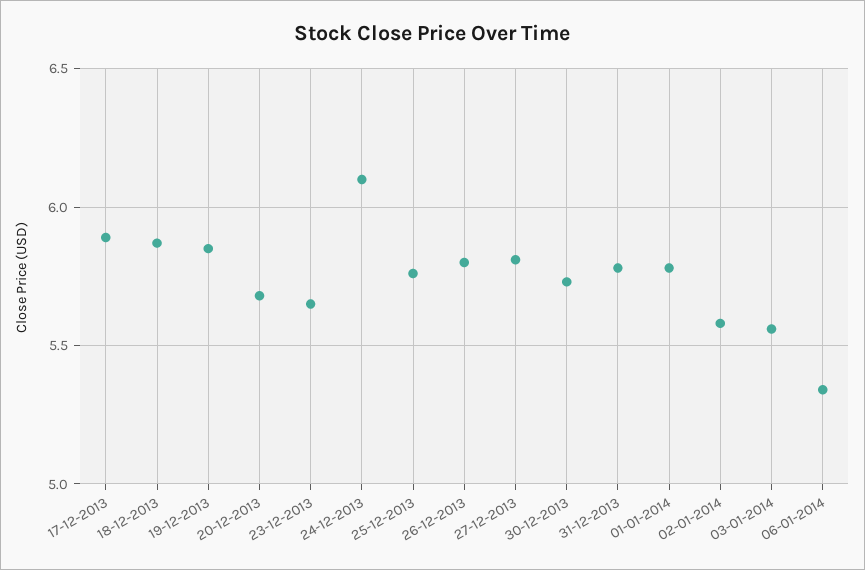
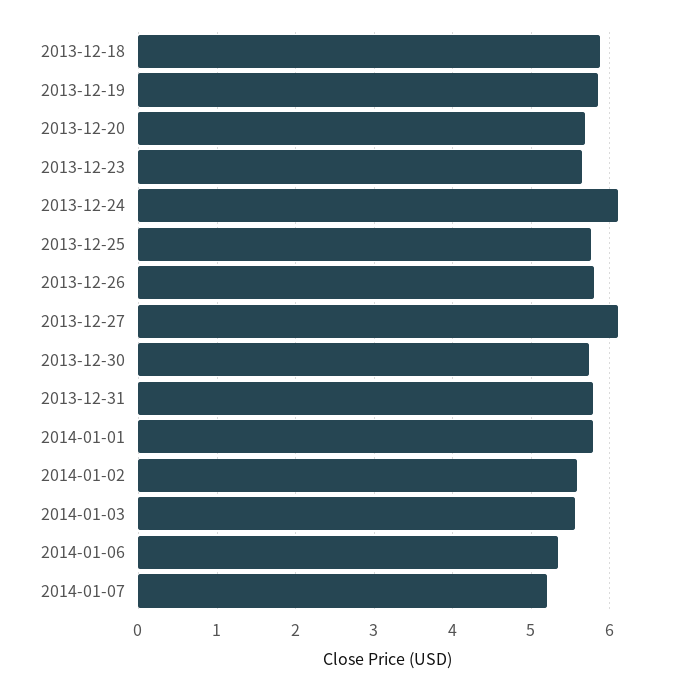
17-12-2013: 5.9 -> none
27-12-2013: 5.8 -> 6.1
2014-01-07: none -> 5.2

